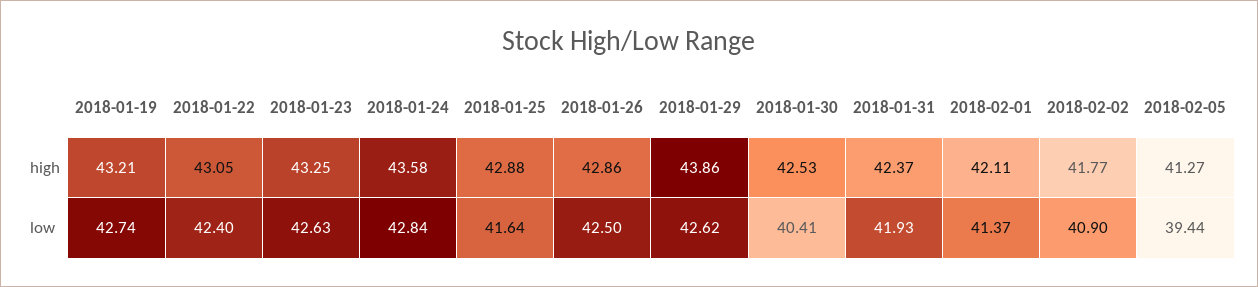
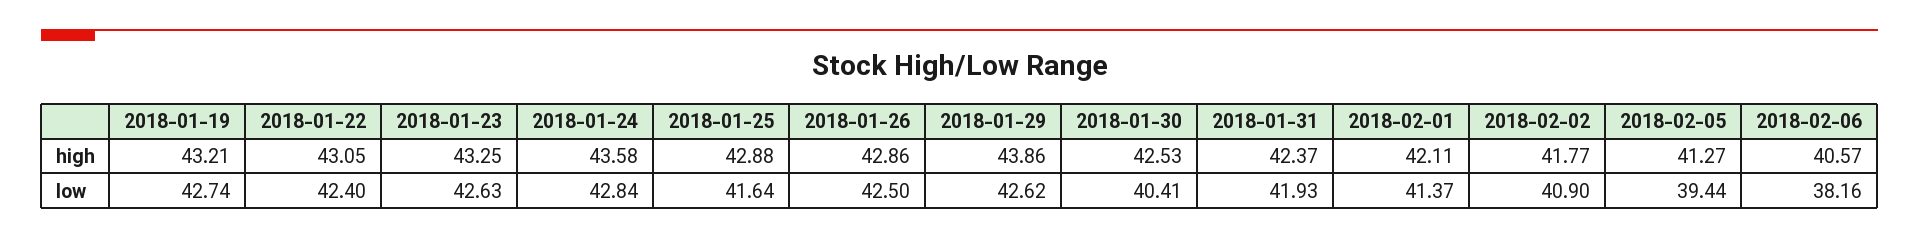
2018-02-06, high: none -> 40.57
2018-02-06, low: none -> 38.16

